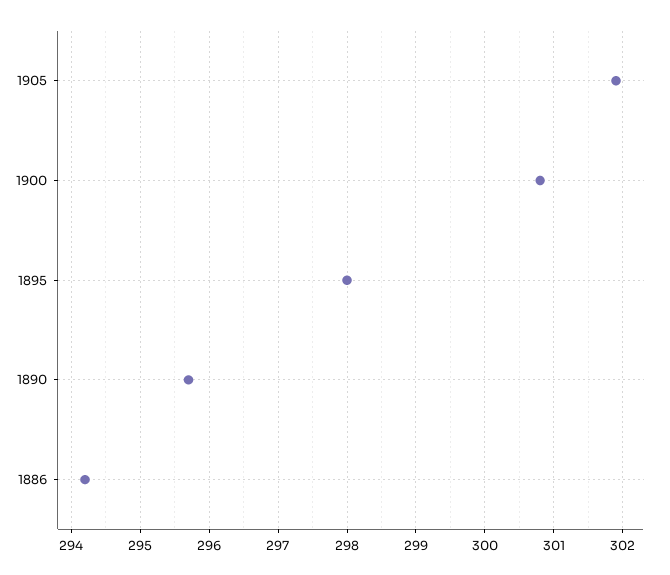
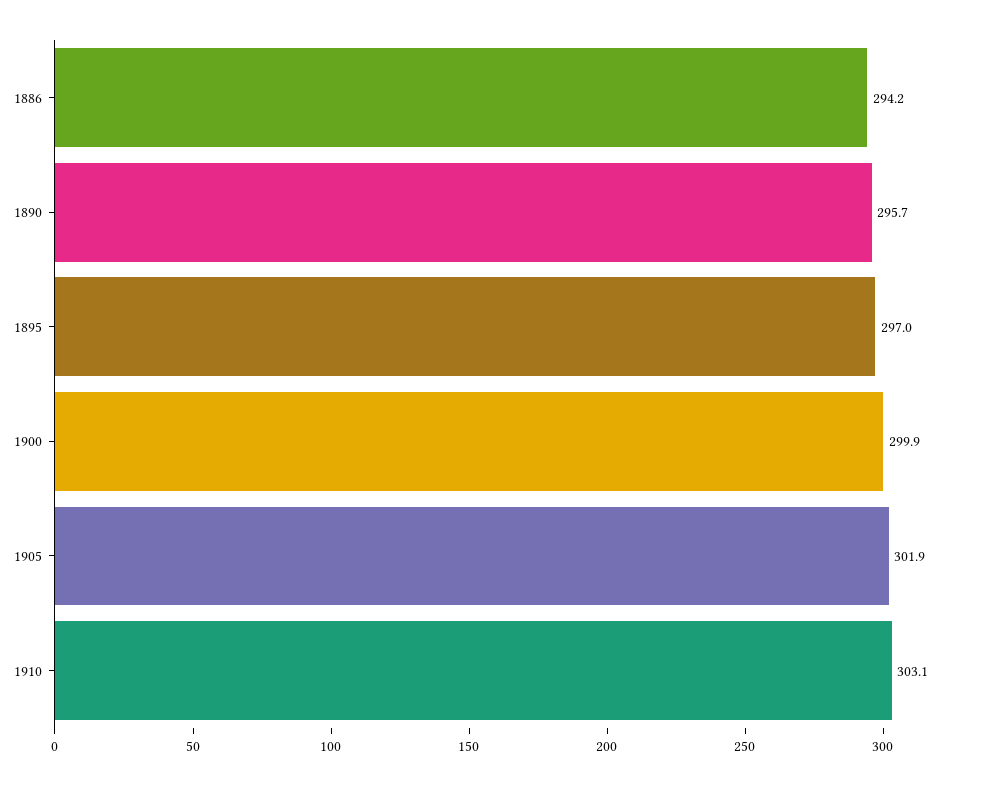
1900: 300.8 -> 299.9
1895: 298 -> 297
1910: none -> 303.1

